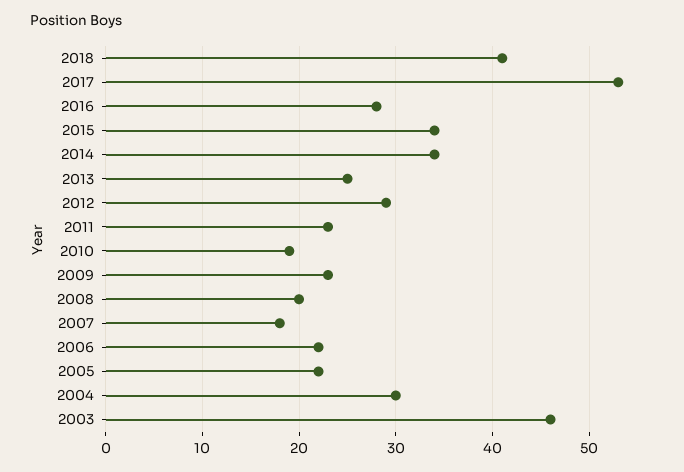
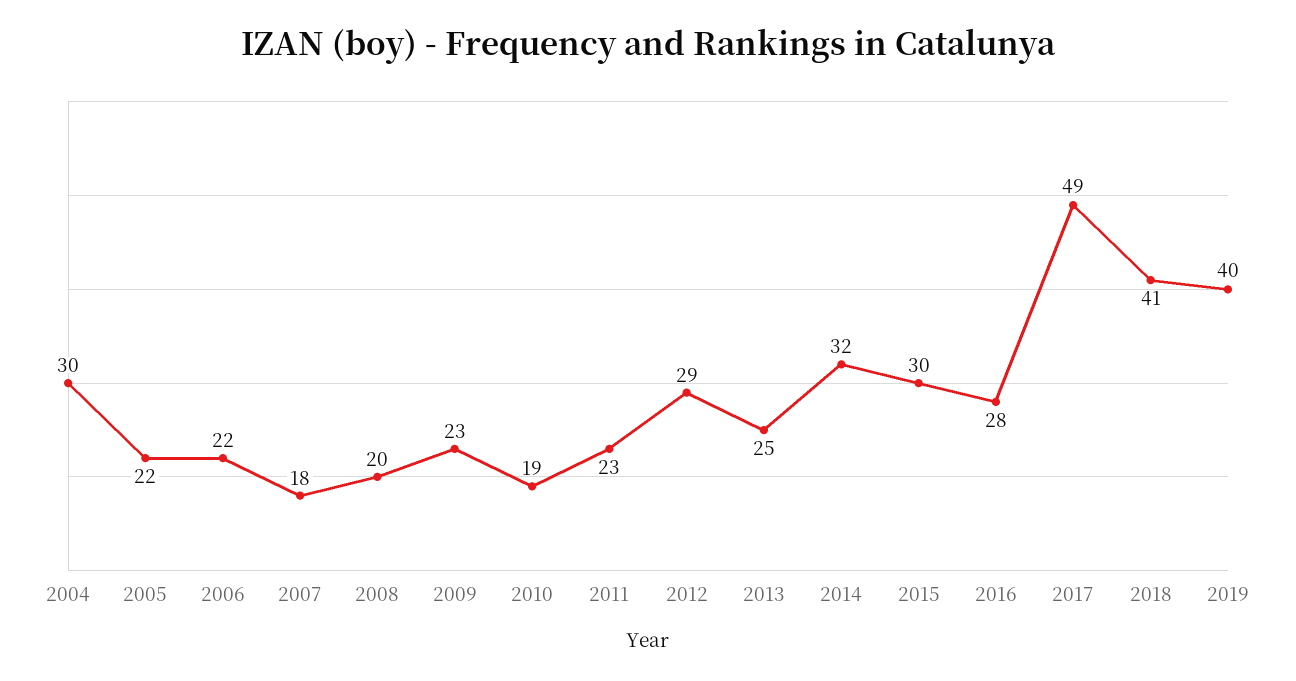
2017: 53 -> 49
2015: 34 -> 30
2014: 34 -> 32
2003: 46 -> none
2019: none -> 40

